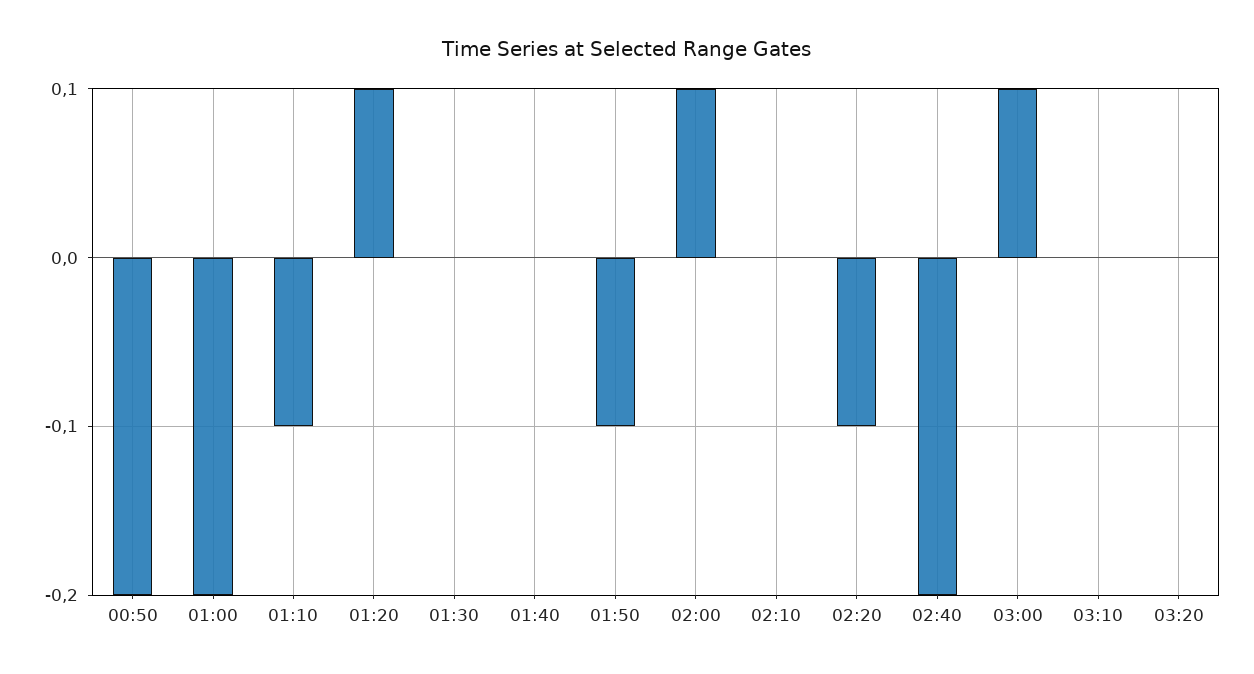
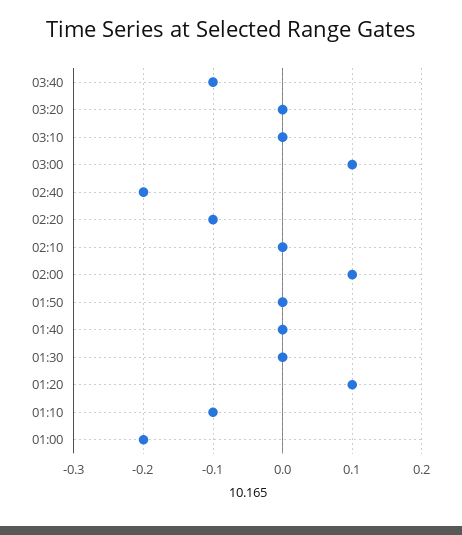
00:50: -0.2 -> none
01:50: -0.1 -> 0
03:40: none -> -0.1

